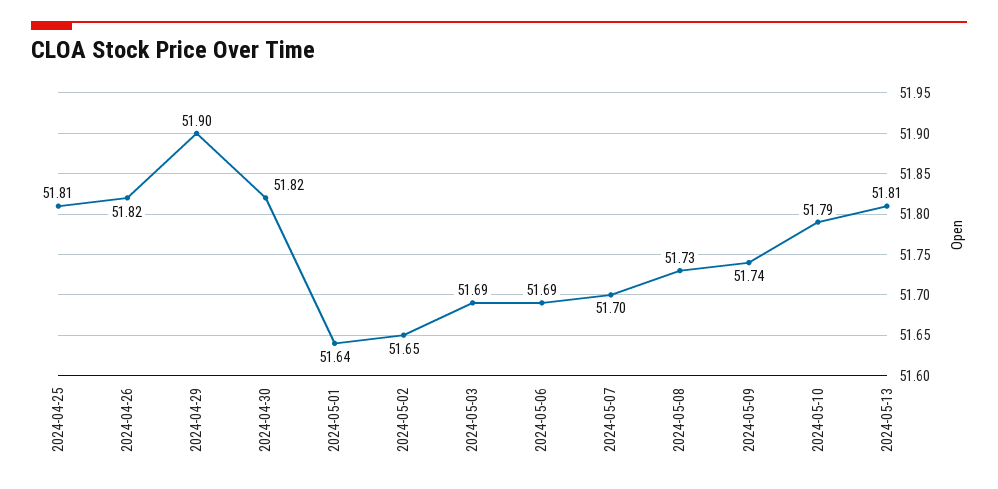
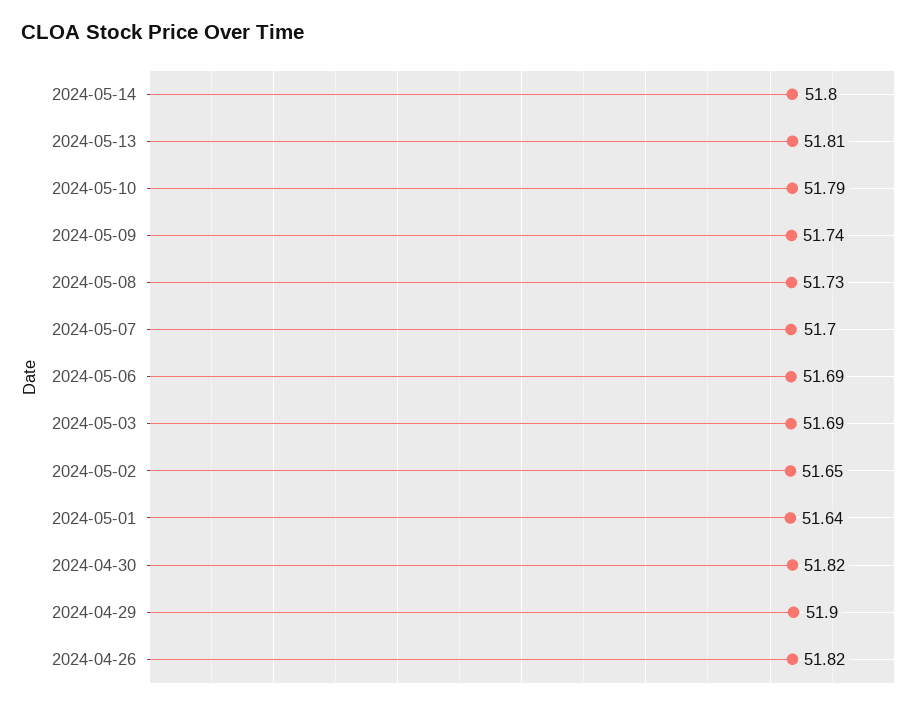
2024-04-25: 51.81 -> none
2024-05-14: none -> 51.8

